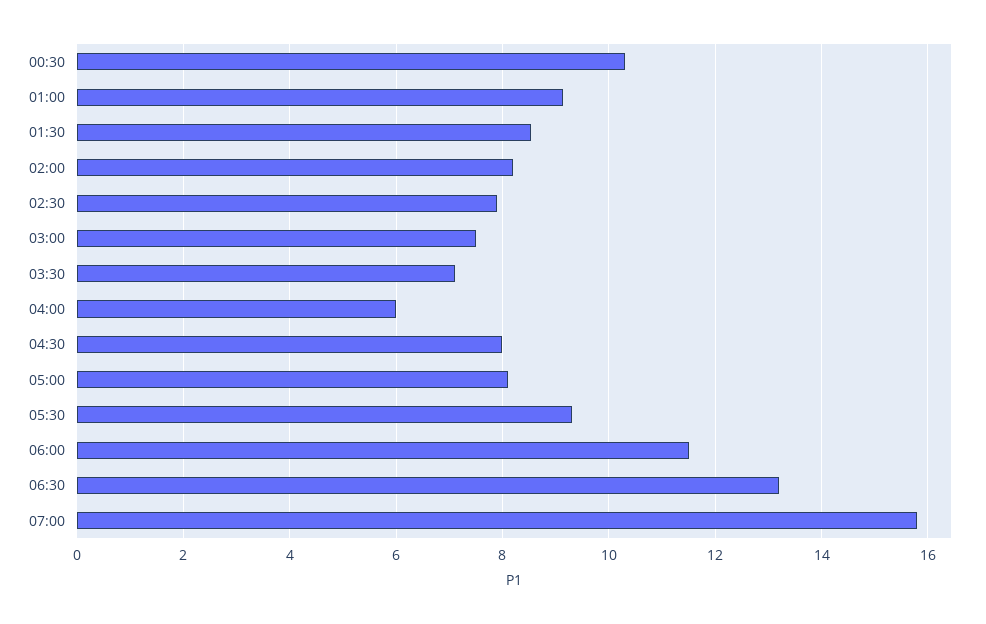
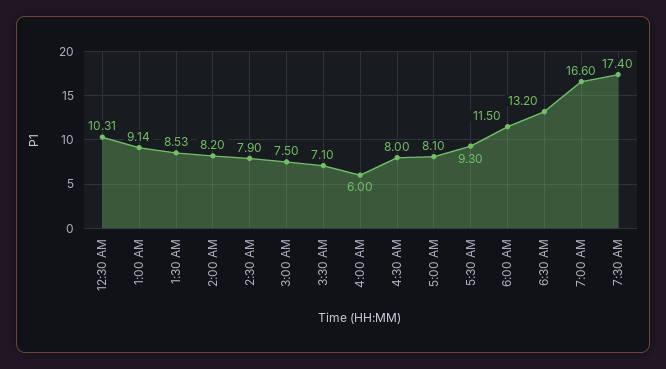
07:00: 15.8 -> 16.6
7:30 AM: none -> 17.4

